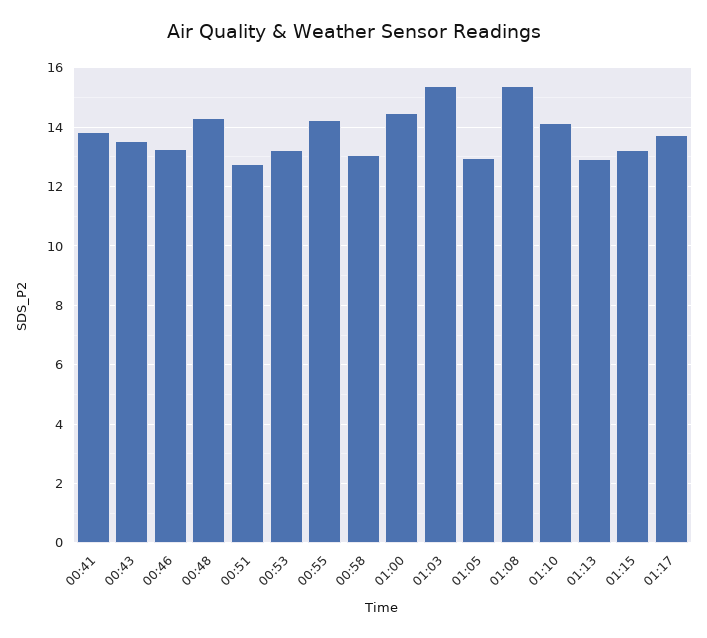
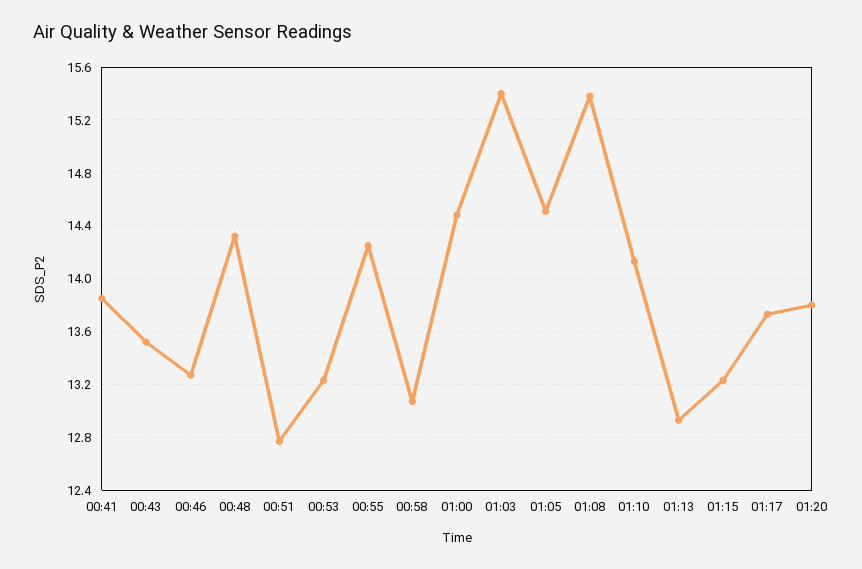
01:05: 13 -> 14.5
01:20: none -> 13.8

